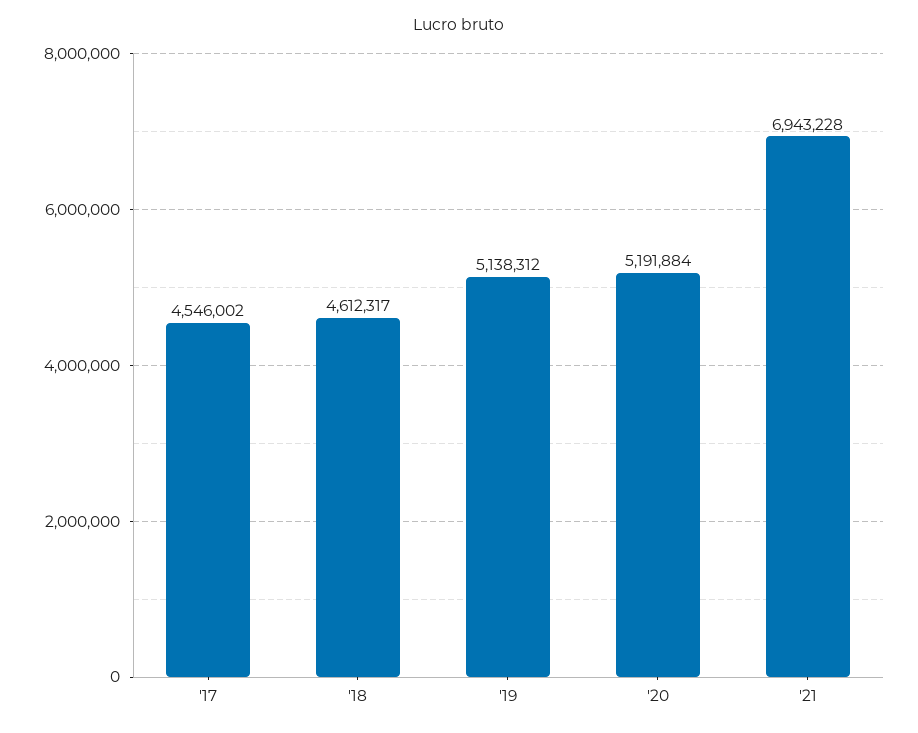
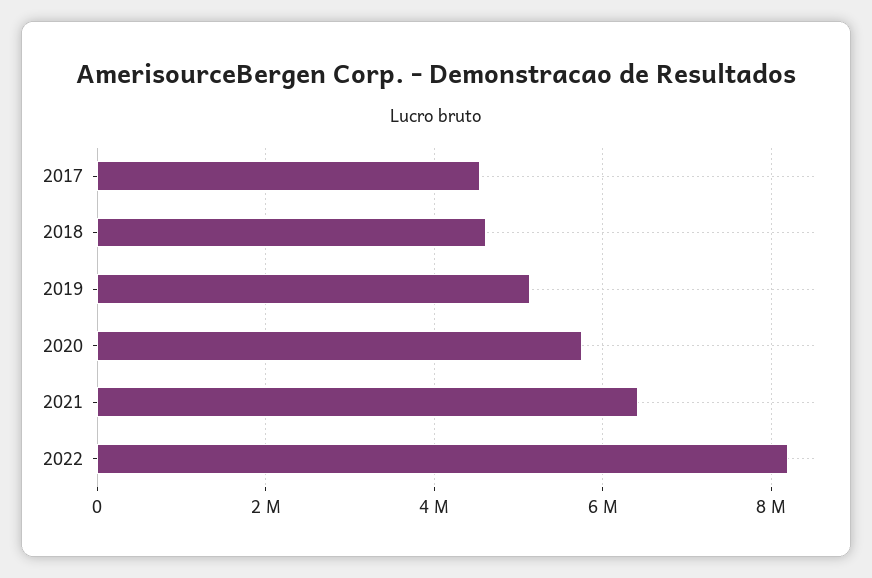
'20: 5191884 -> 5800000
'21: 6943228 -> 6400000
2022: none -> 8200000

